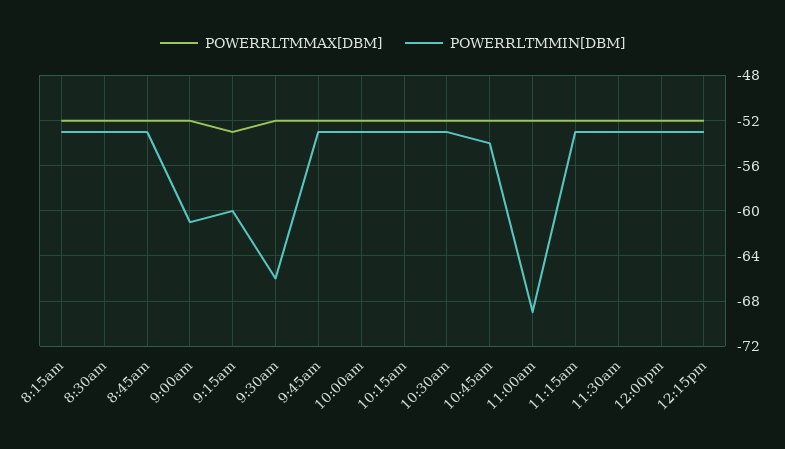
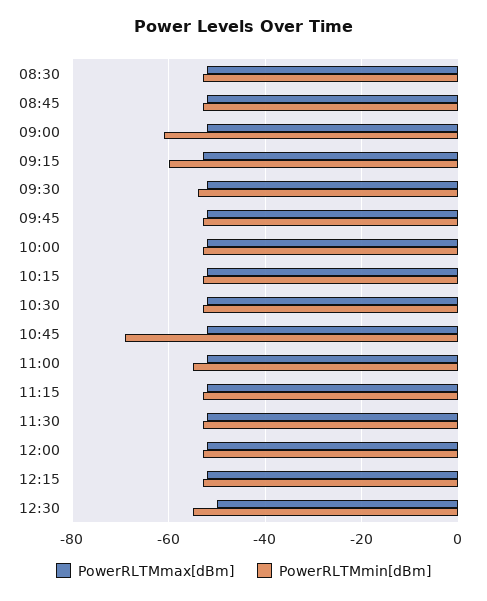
POWERRLTMMAX[DBM], 8:15am: -52 -> none
POWERRLTMMIN[DBM], 8:15am: -53 -> none
POWERRLTMMIN[DBM], 9:30am: -66 -> -55
POWERRLTMMIN[DBM], 10:45am: -54 -> -70
POWERRLTMMIN[DBM], 11:00am: -69 -> -55
POWERRLTMMAX[DBM], 12:30: none -> -50
POWERRLTMMIN[DBM], 12:30: none -> -55

